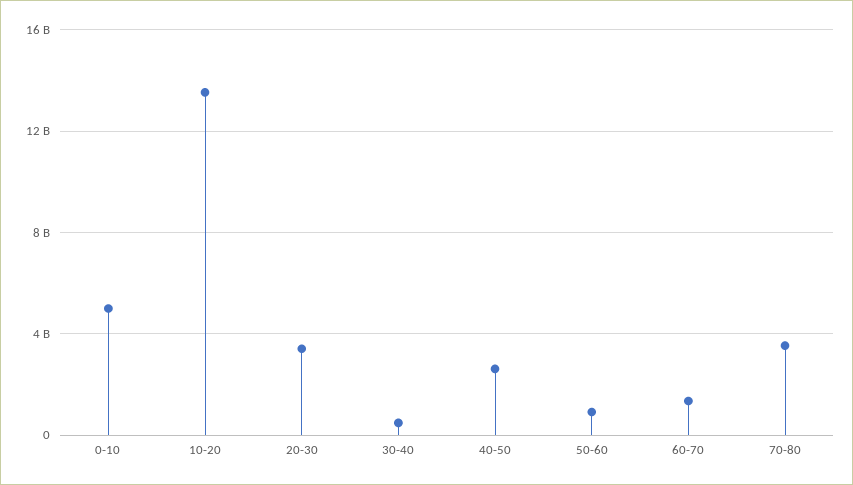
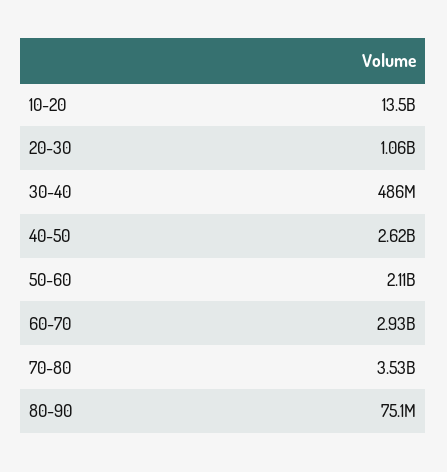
0-10: 5000000000 -> none
20-30: 3500000000 -> 1060000000
50-60: 1000000000 -> 2110000000
60-70: 1500000000 -> 2930000000
80-90: none -> 75100000

